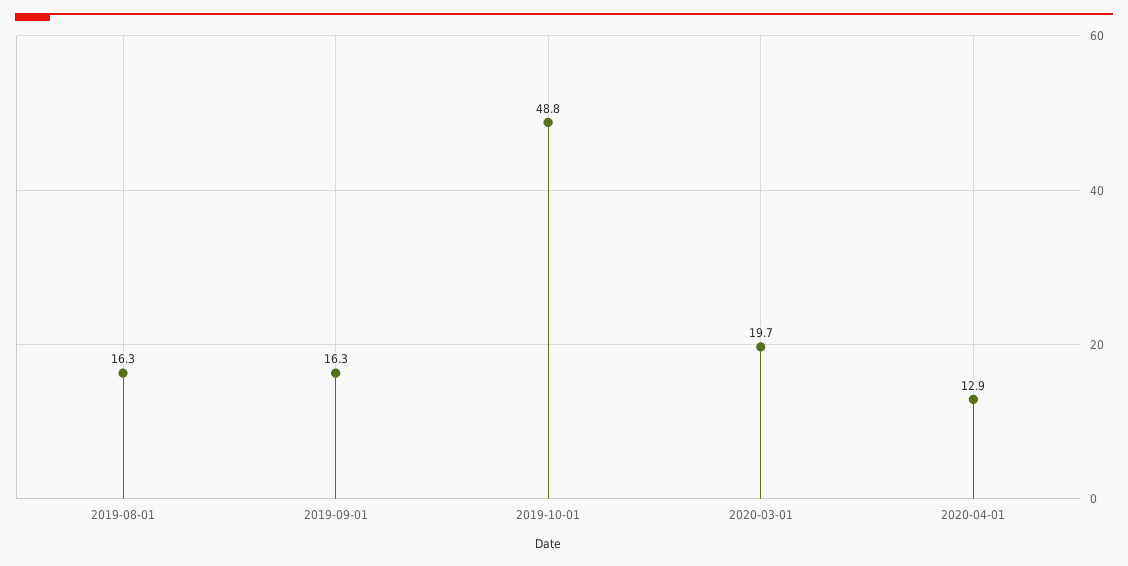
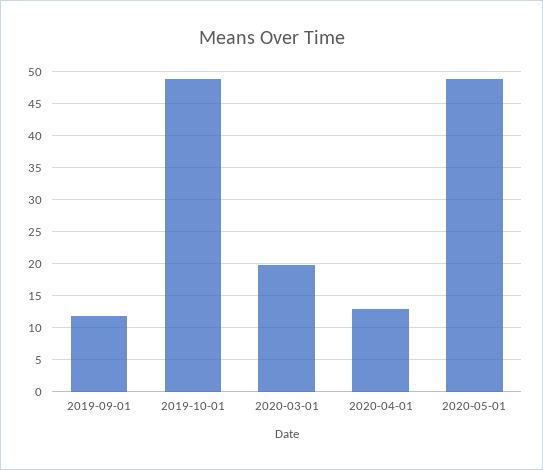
2019-08-01: 16.3 -> none
2019-09-01: 16.3 -> 12
2020-05-01: none -> 49

